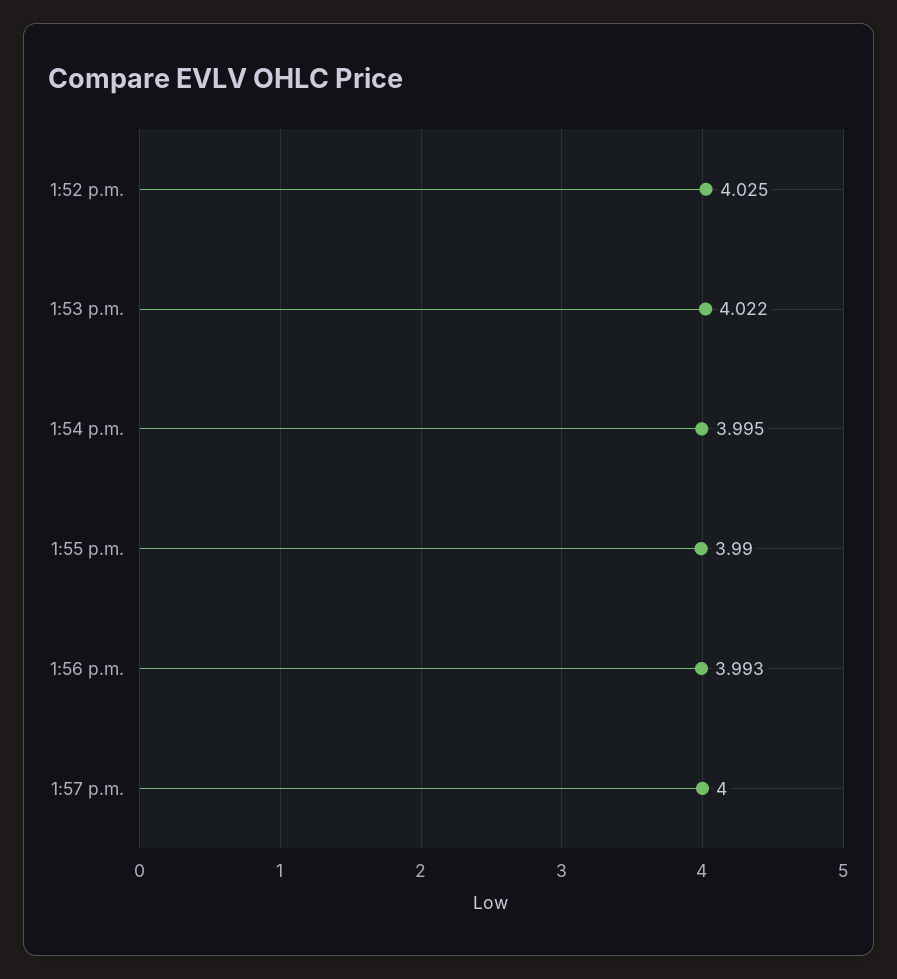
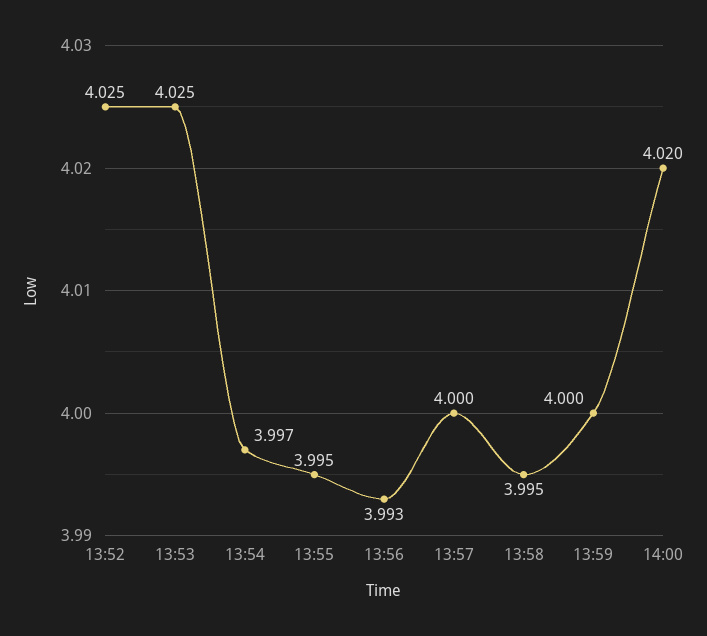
1:53 p.m.: 4.022 -> 4.025
1:54 p.m.: 3.995 -> 3.997
1:55 p.m.: 3.99 -> 3.995
13:58: none -> 3.995
13:59: none -> 4
14:00: none -> 4.02

